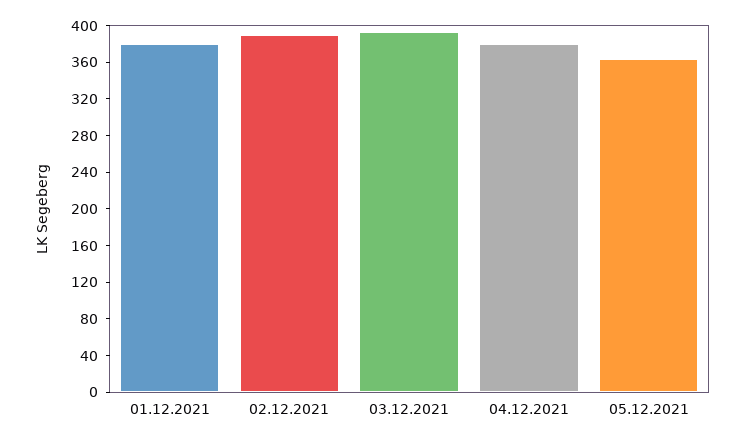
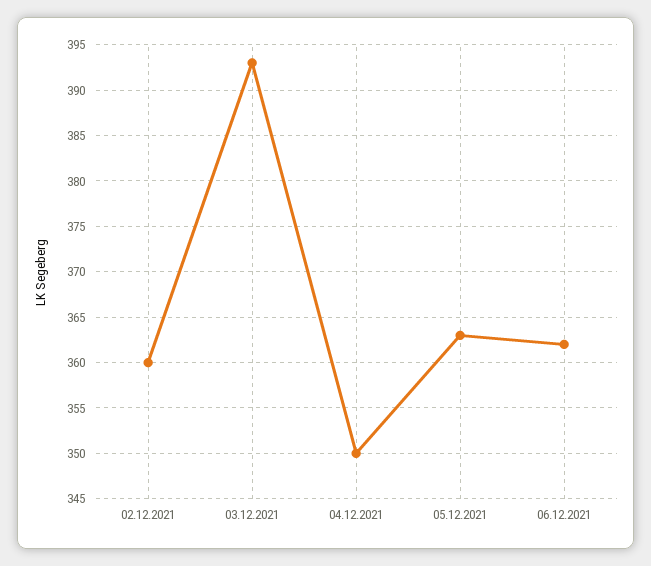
01.12.2021: 380 -> none
02.12.2021: 390 -> 360
04.12.2021: 380 -> 350
06.12.2021: none -> 362

